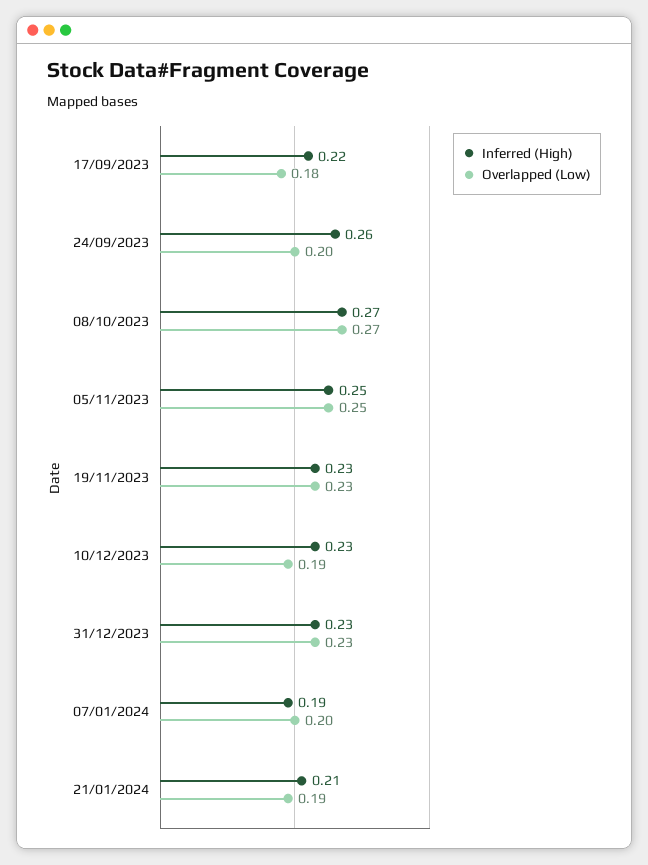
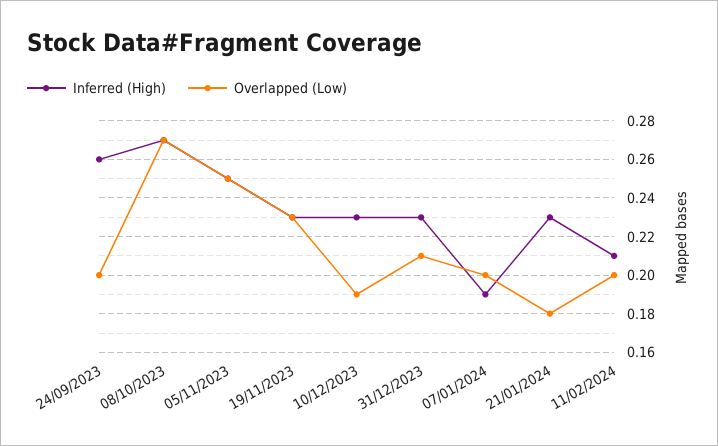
Inferred (High), 17/09/2023: 0.22 -> none
Overlapped (Low), 17/09/2023: 0.18 -> none
Overlapped (Low), 31/12/2023: 0.23 -> 0.21
Inferred (High), 21/01/2024: 0.21 -> 0.23
Overlapped (Low), 21/01/2024: 0.19 -> 0.18
Inferred (High), 11/02/2024: none -> 0.21
Overlapped (Low), 11/02/2024: none -> 0.2

